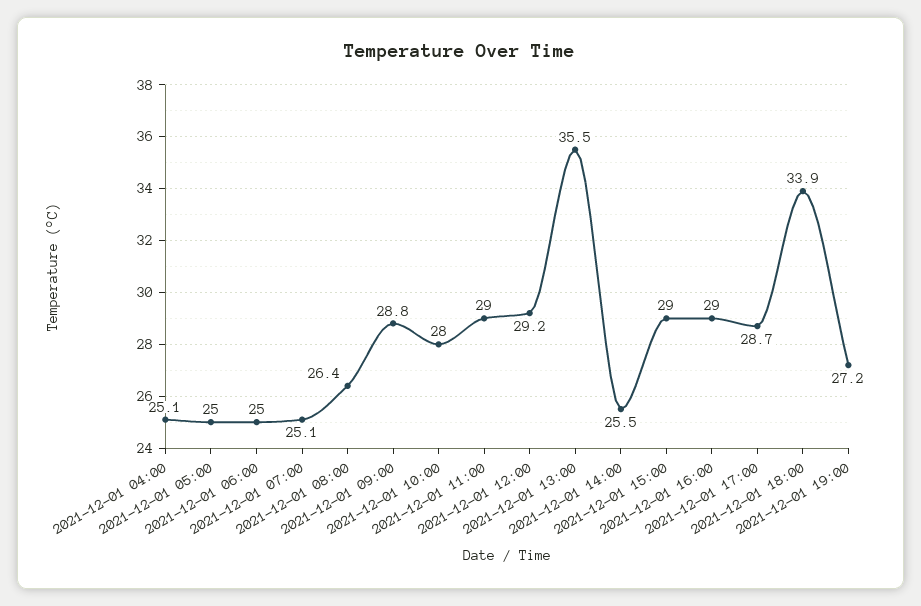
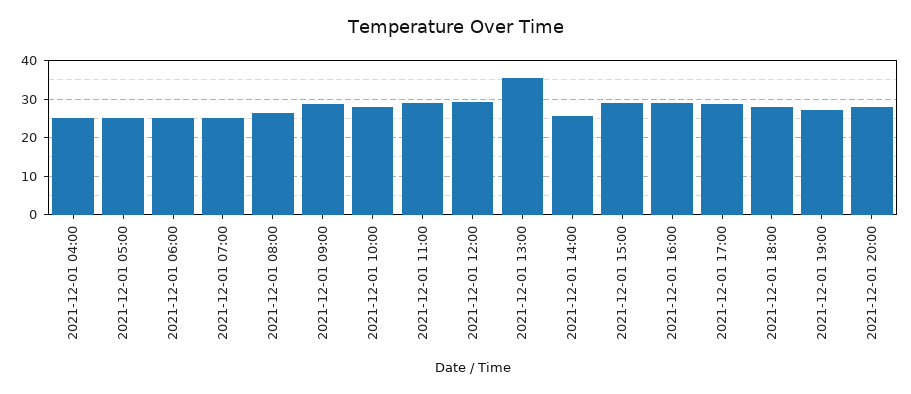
2021-12-01 18:00: 33.9 -> 28
2021-12-01 20:00: none -> 28

